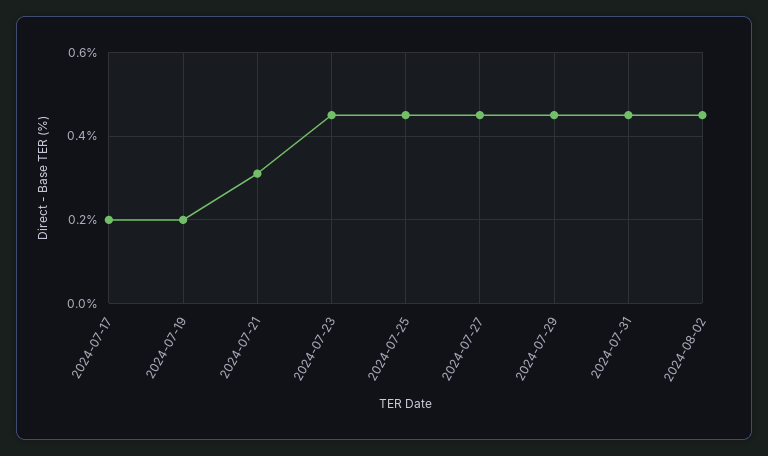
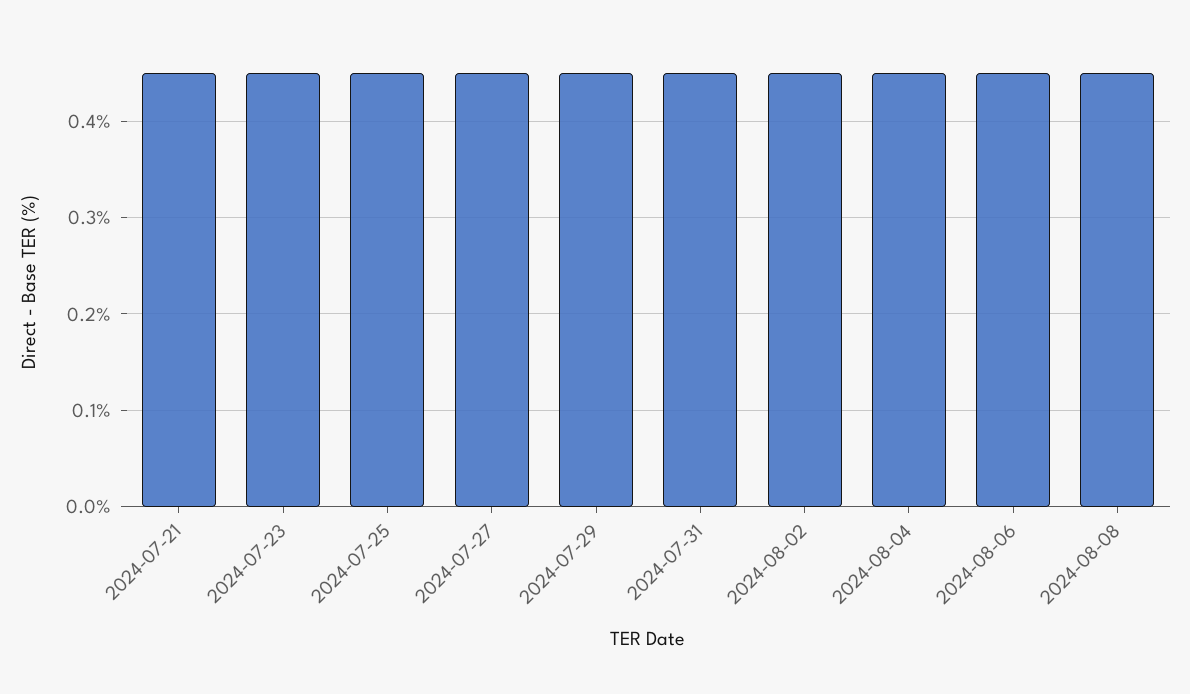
2024-07-17: 0.2 -> none
2024-07-19: 0.2 -> none
2024-07-21: 0.3 -> 0.45
2024-08-04: none -> 0.45
2024-08-06: none -> 0.45
2024-08-08: none -> 0.45

